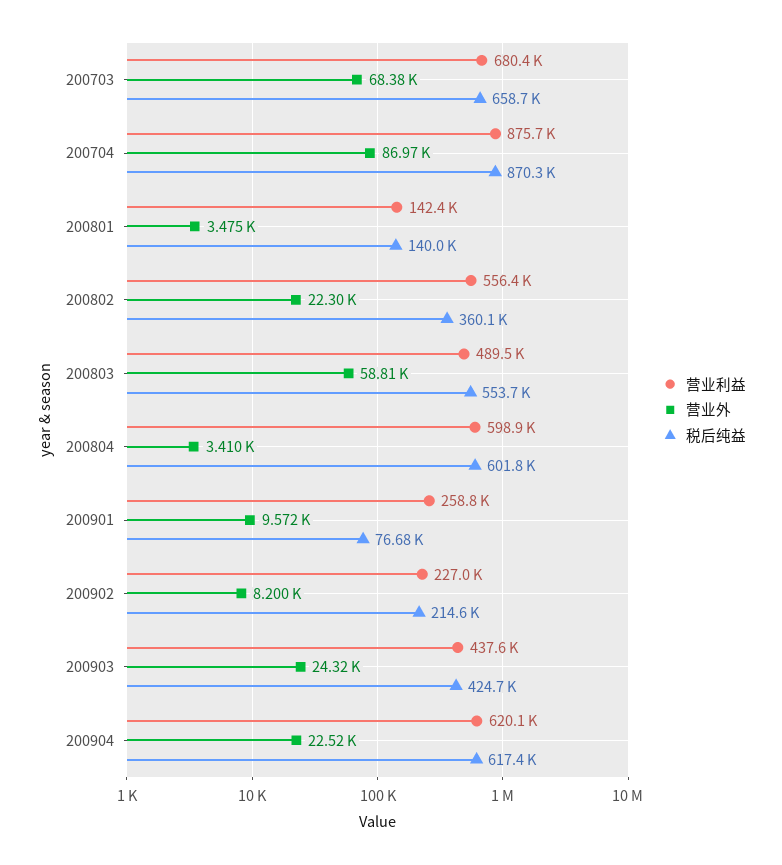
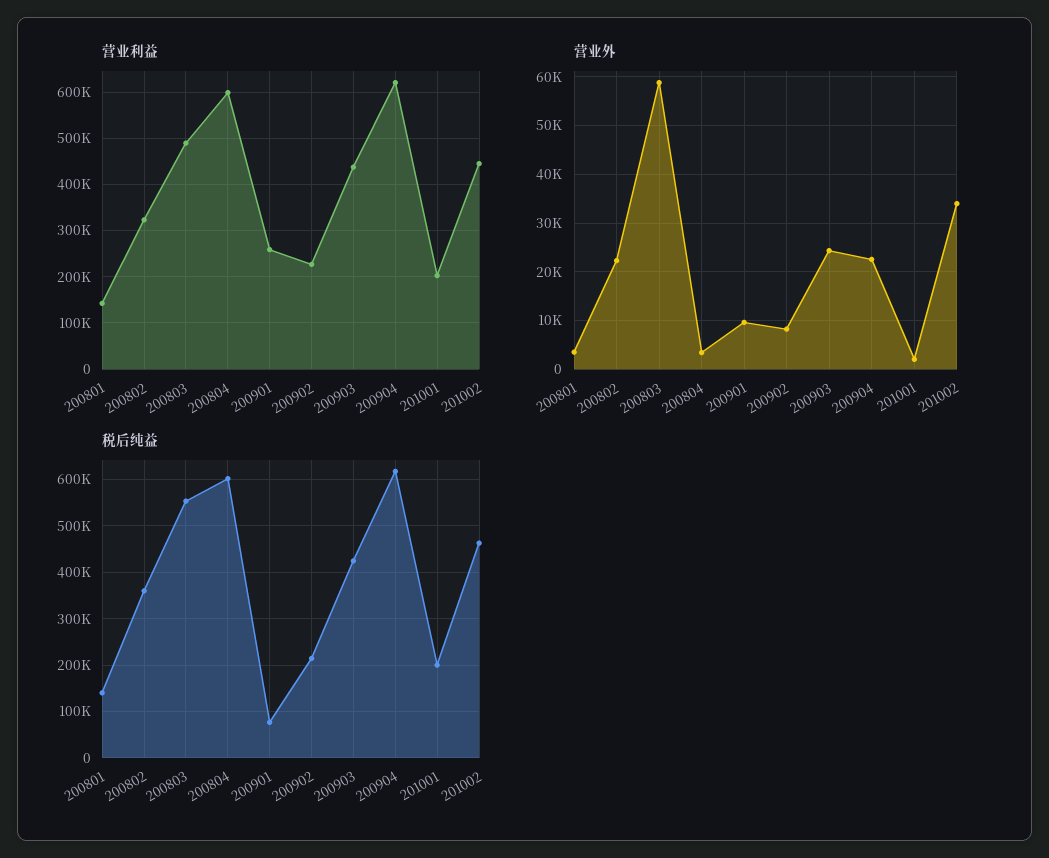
营业利益, 200703: 680400 -> none
营业外, 200703: 68380 -> none
税后纯益, 200703: 658700 -> none
营业利益, 200704: 875700 -> none
营业外, 200704: 86970 -> none
税后纯益, 200704: 870300 -> none
营业利益, 200802: 556400 -> 320000
营业利益, 201001: none -> 200000
营业利益, 201002: none -> 440000
营业外, 201001: none -> 2000
营业外, 201002: none -> 34000
税后纯益, 201001: none -> 200000
税后纯益, 201002: none -> 460000

